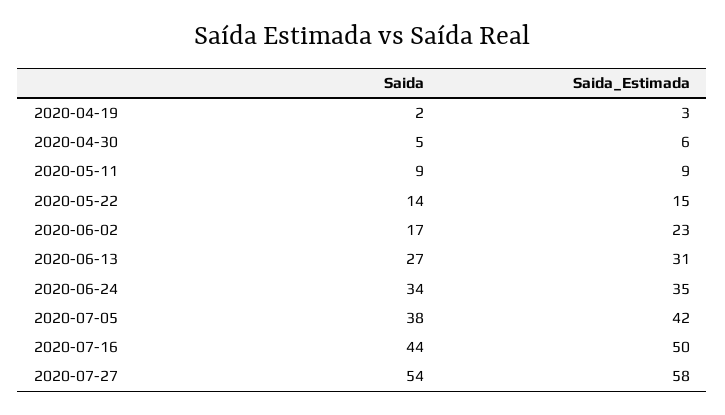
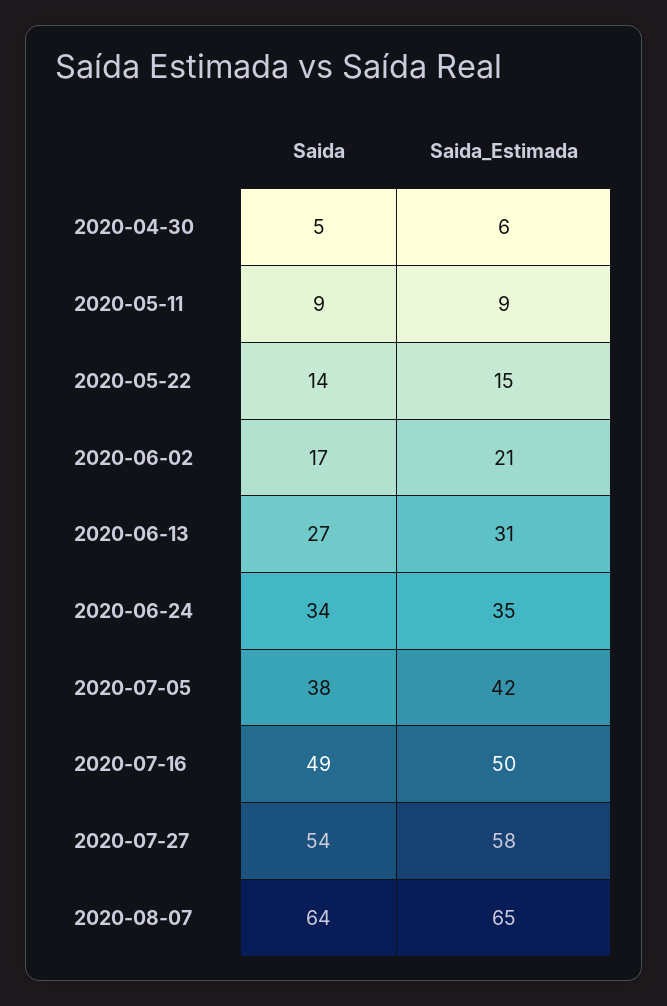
Saida, 2020-04-19: 2 -> none
Saida_Estimada, 2020-04-19: 3 -> none
Saida_Estimada, 2020-06-02: 23 -> 21
Saida, 2020-07-16: 44 -> 49
Saida, 2020-08-07: none -> 64
Saida_Estimada, 2020-08-07: none -> 65

